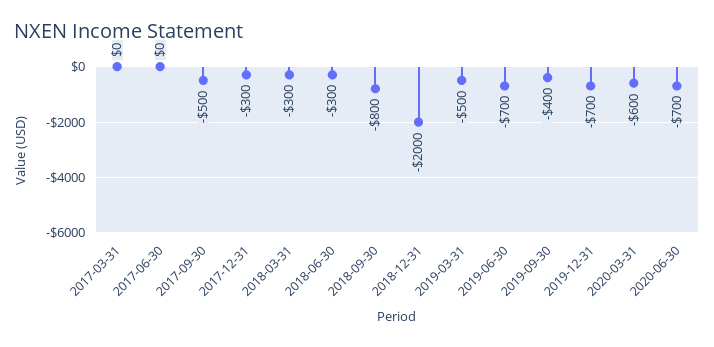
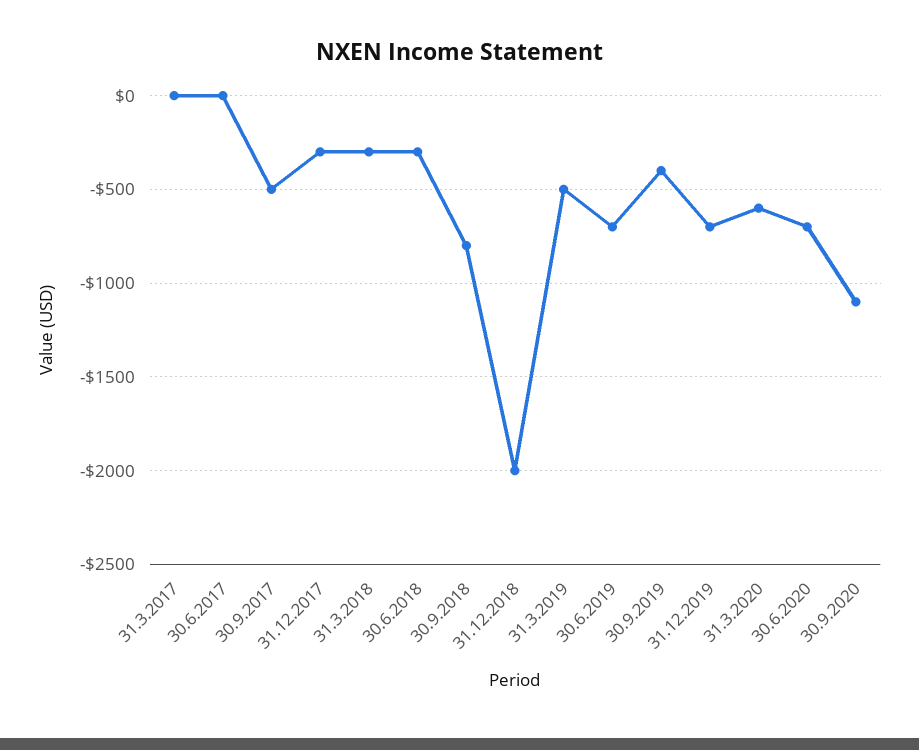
30.9.2020: none -> -1100

